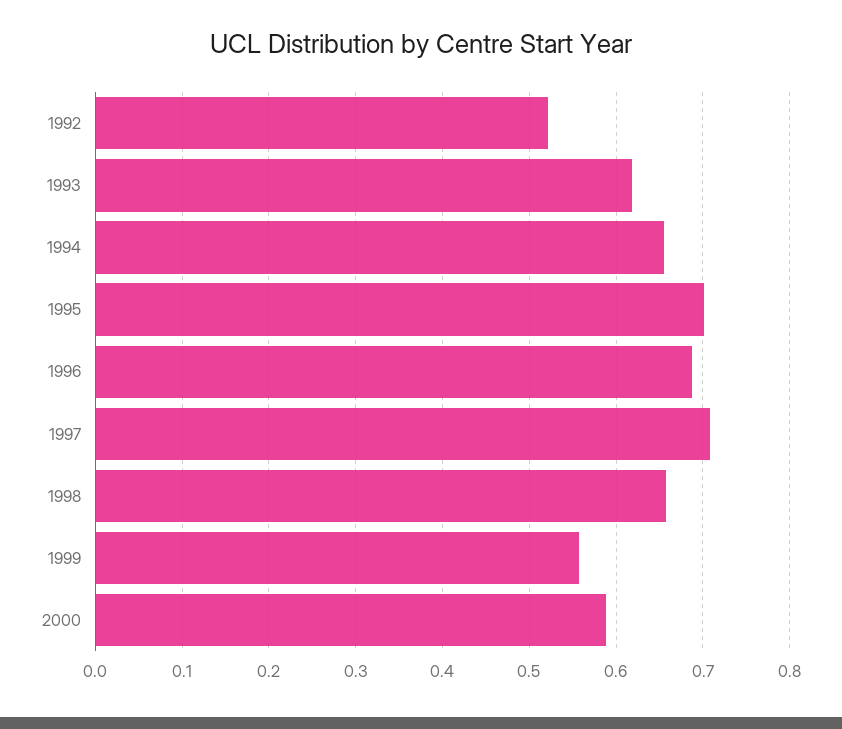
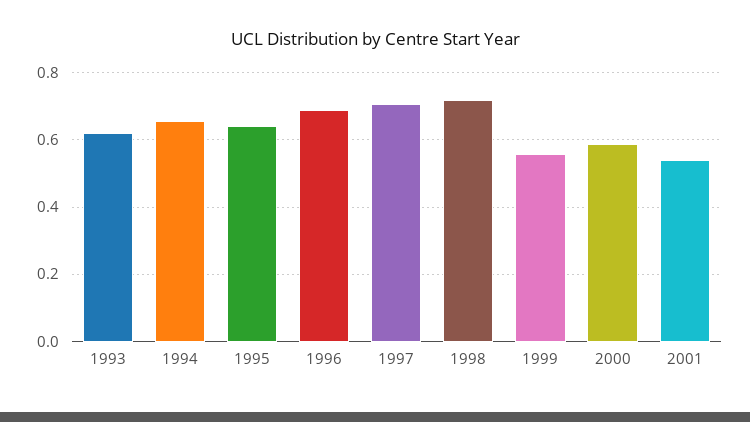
1992: 0.52 -> none
1995: 0.7 -> 0.64
1998: 0.66 -> 0.72
2001: none -> 0.54

